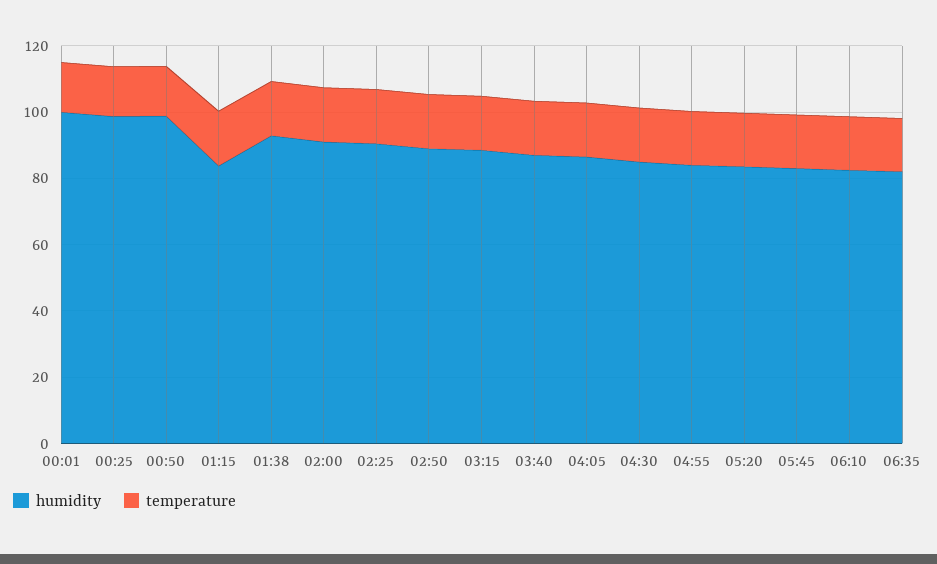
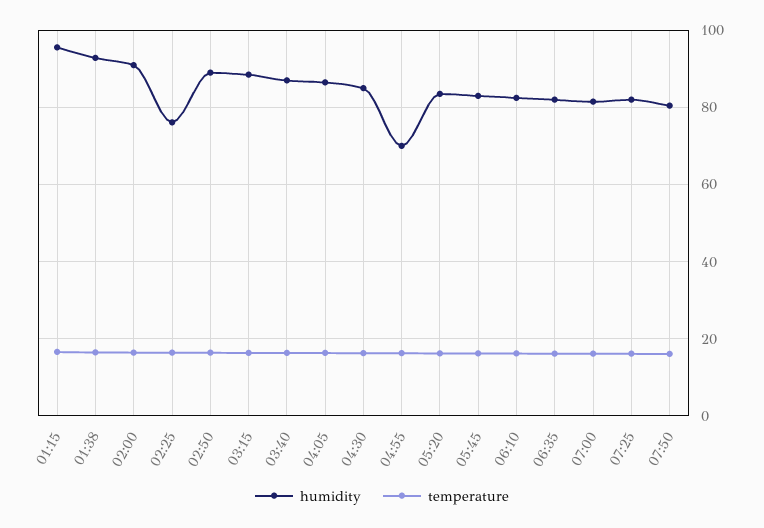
humidity, 00:01: 100 -> none
temperature, 00:01: 15 -> none
humidity, 00:25: 100 -> none
temperature, 00:25: 15 -> none
humidity, 00:50: 100 -> none
temperature, 00:50: 15 -> none
humidity, 01:15: 85 -> 96
humidity, 02:25: 90 -> 76
humidity, 04:55: 85 -> 70
humidity, 07:00: none -> 82
temperature, 07:00: none -> 16
humidity, 07:25: none -> 82
temperature, 07:25: none -> 16
humidity, 07:50: none -> 80
temperature, 07:50: none -> 16

